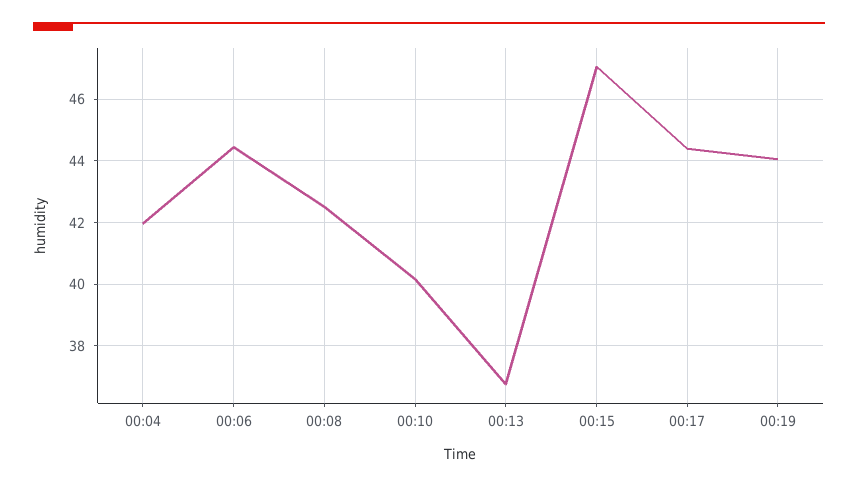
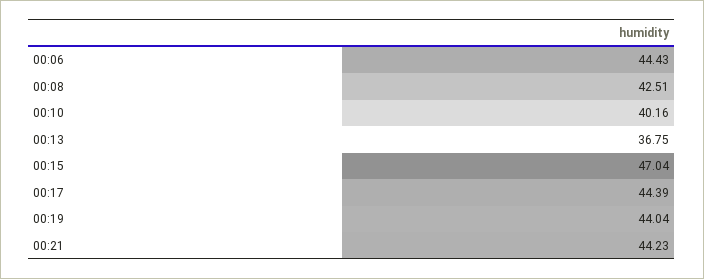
00:04: 42 -> none
00:21: none -> 44.23

